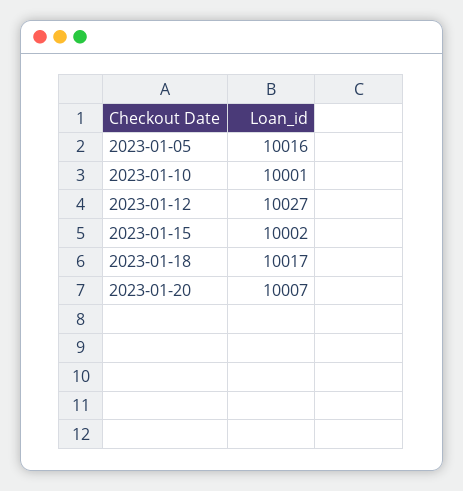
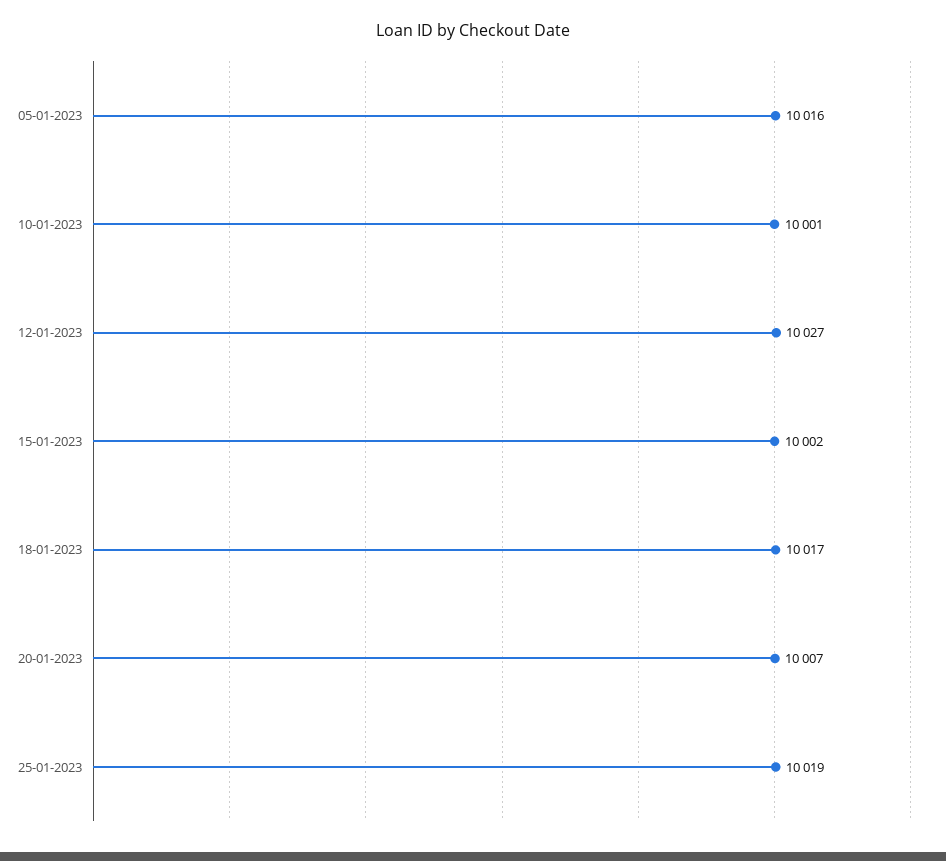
25-01-2023: none -> 10019

